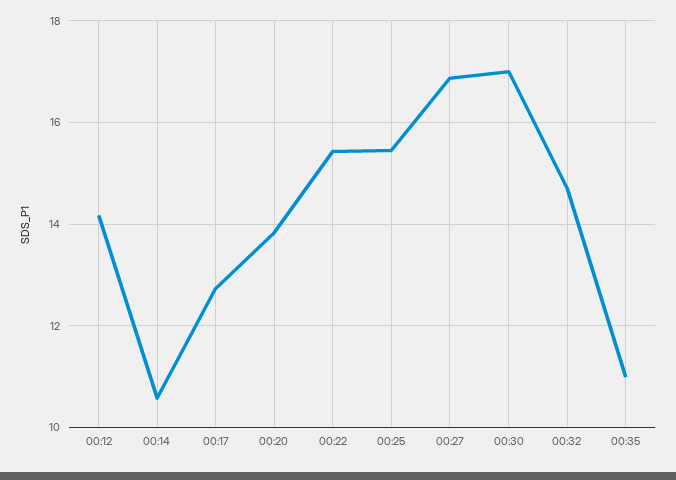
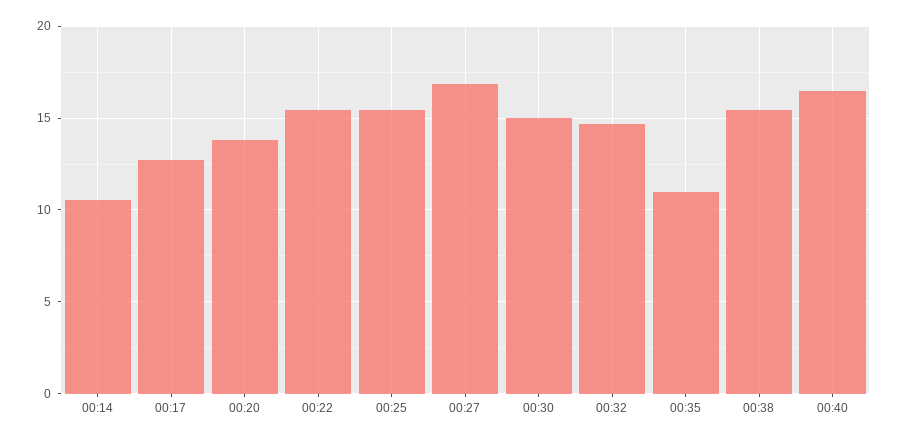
00:12: 14.2 -> none
00:30: 17 -> 15
00:38: none -> 15.5
00:40: none -> 16.5

